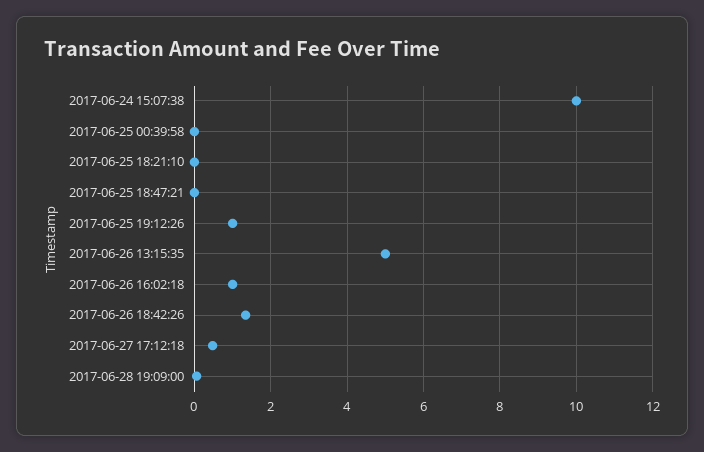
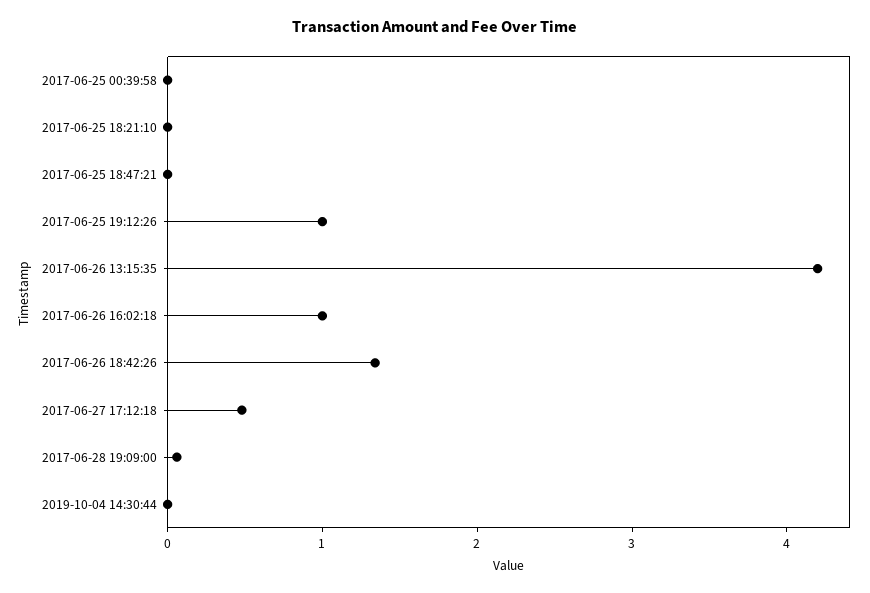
2017-06-24 15:07:38: 10 -> none
2017-06-26 13:15:35: 5 -> 4.2
2019-10-04 14:30:44: none -> 0

